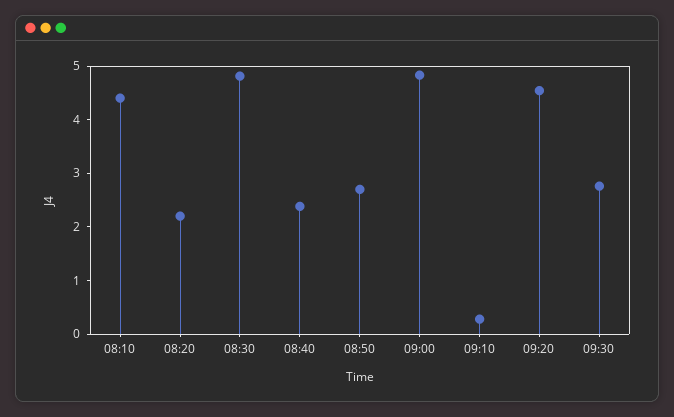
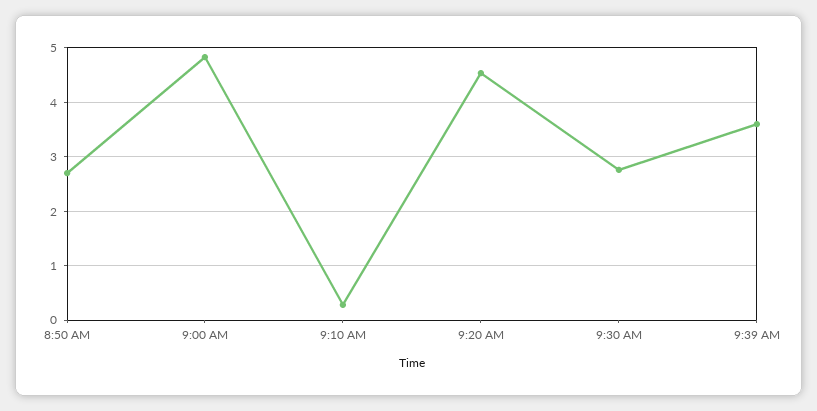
08:10: 4.4 -> none
08:20: 2.2 -> none
08:30: 4.8 -> none
08:40: 2.4 -> none
9:39 AM: none -> 3.6

